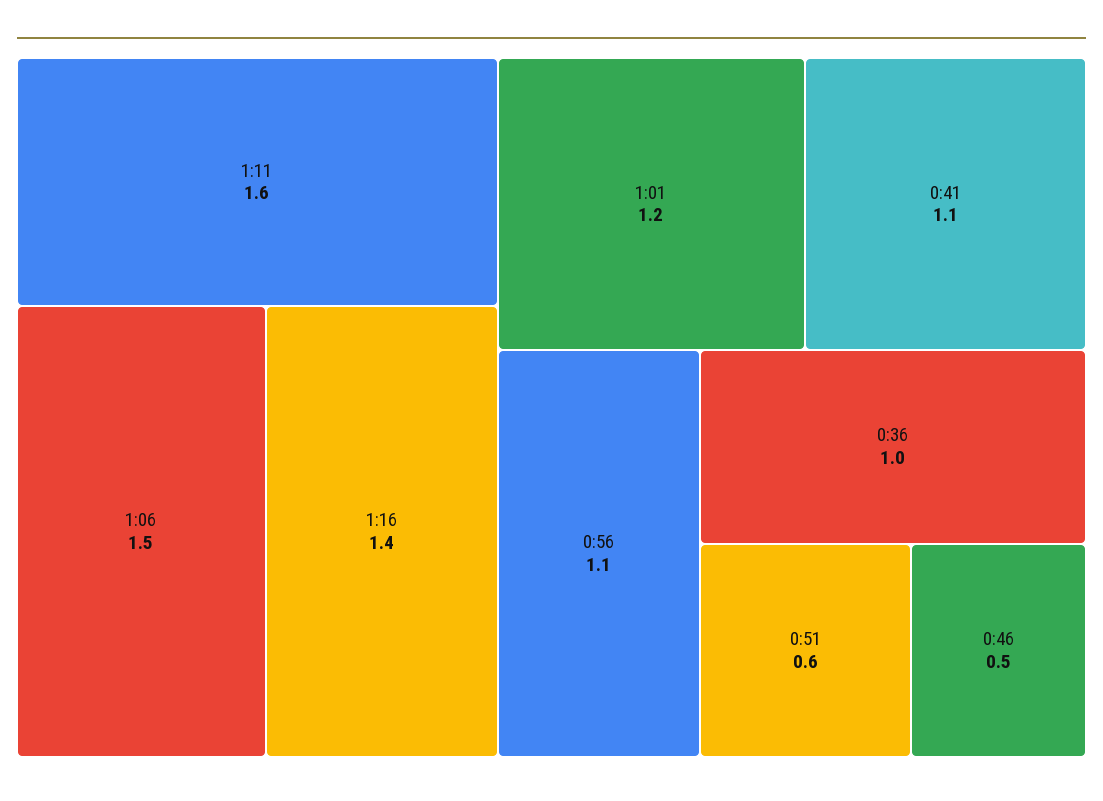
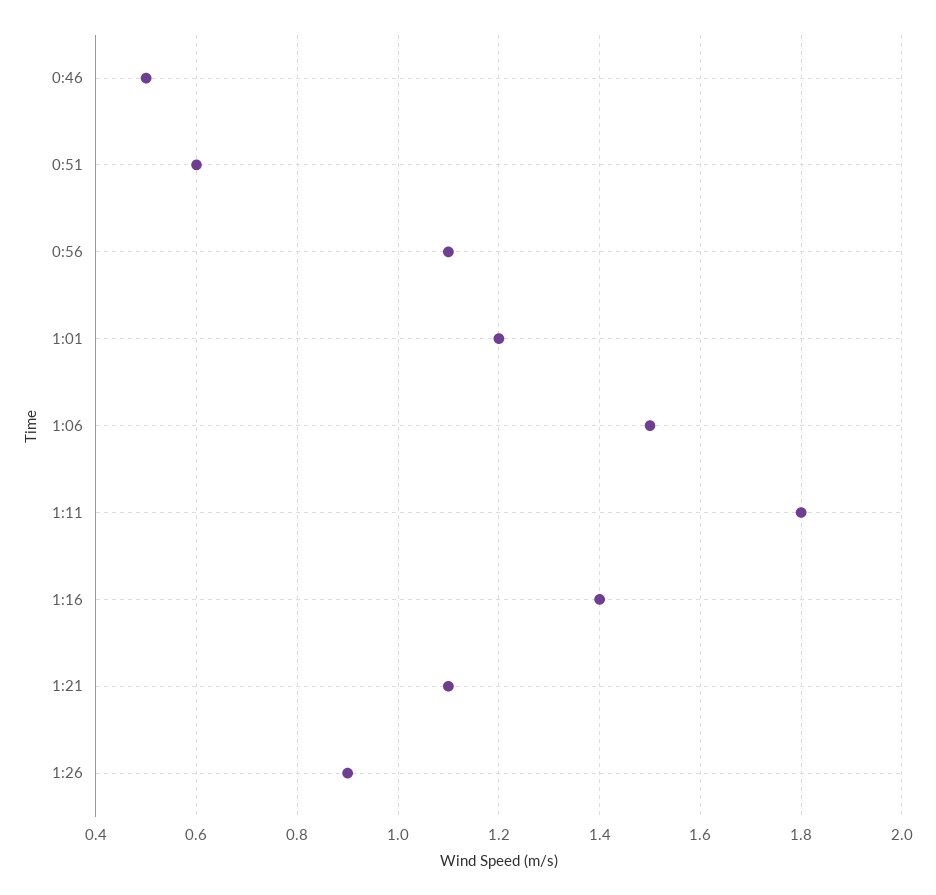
1:11: 1.6 -> 1.8
0:41: 1.1 -> none
0:36: 1 -> none
1:21: none -> 1.1
1:26: none -> 0.9

